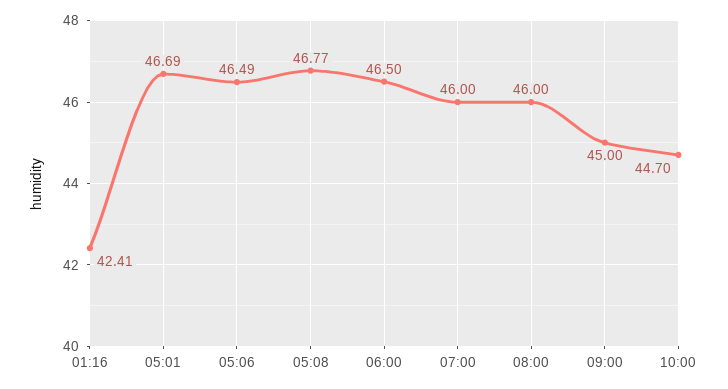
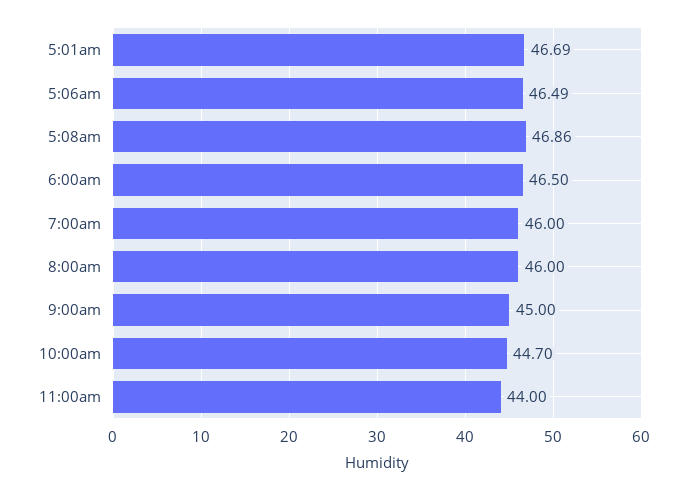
01:16: 42.41 -> none
05:08: 46.77 -> 46.86
11:00am: none -> 44

